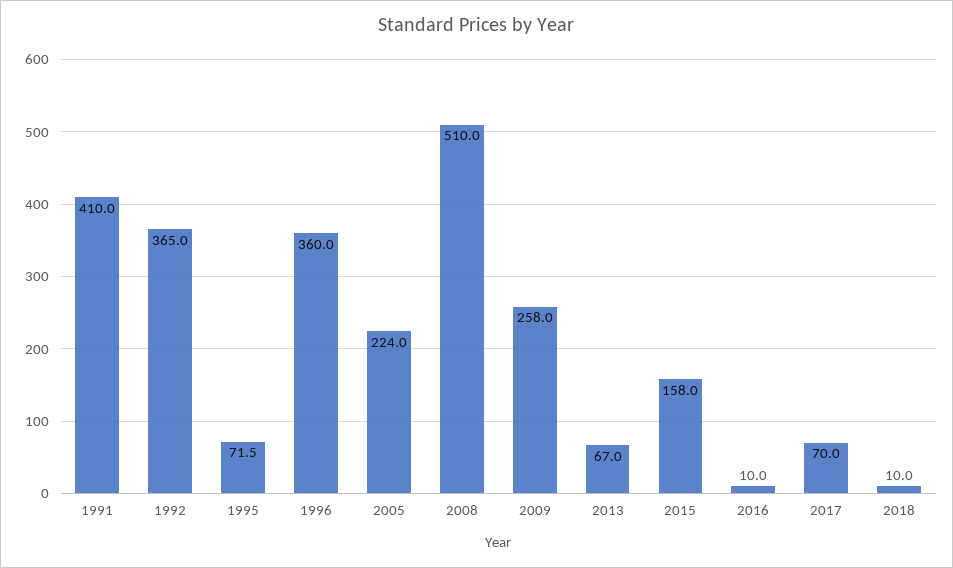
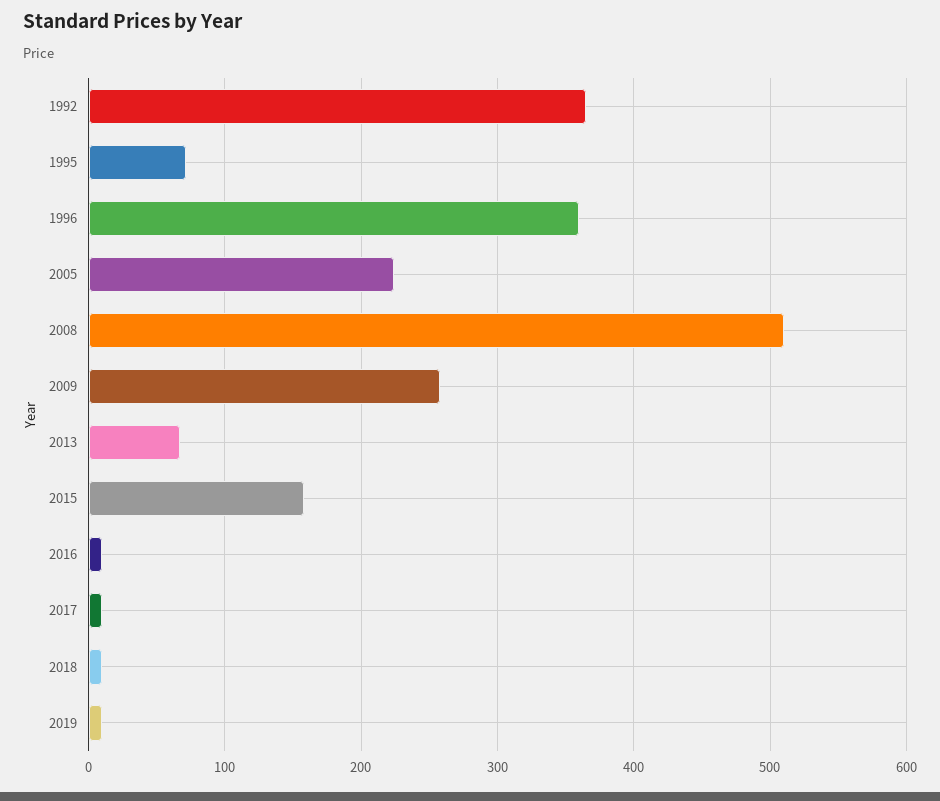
1991: 410 -> none
2017: 70 -> 10
2019: none -> 10

